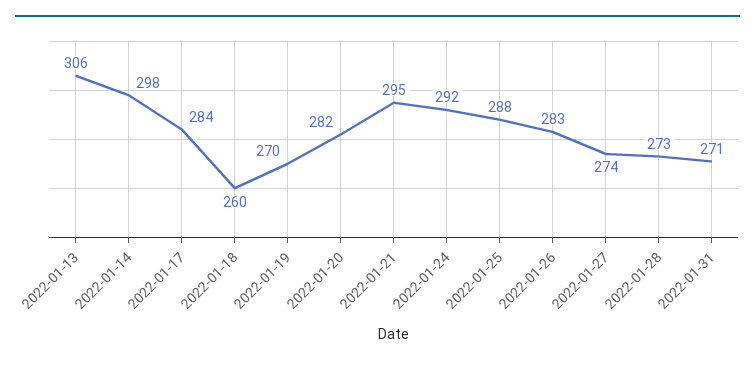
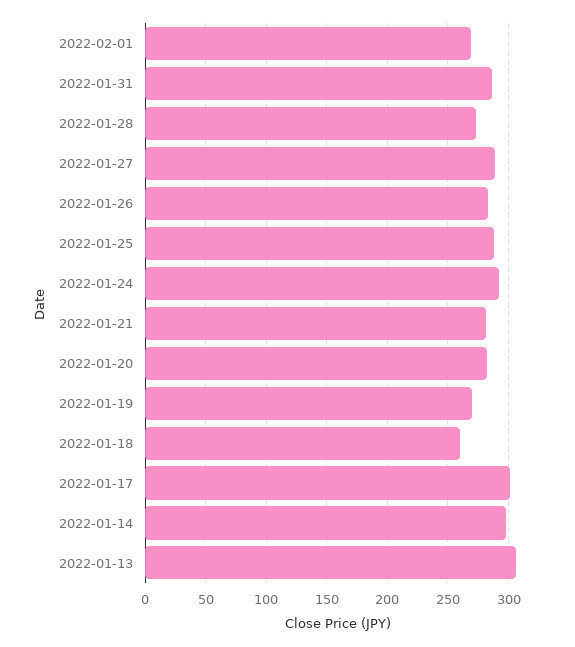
2022-01-17: 284 -> 300
2022-01-21: 295 -> 280
2022-01-27: 274 -> 290
2022-01-31: 271 -> 285
2022-02-01: none -> 270

